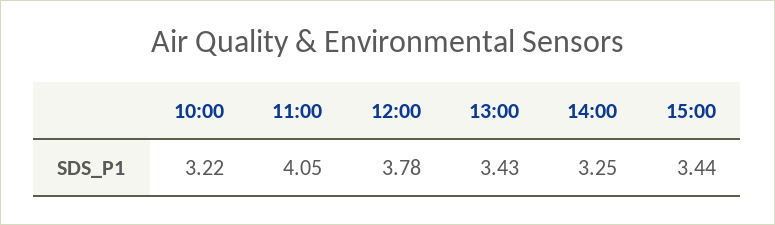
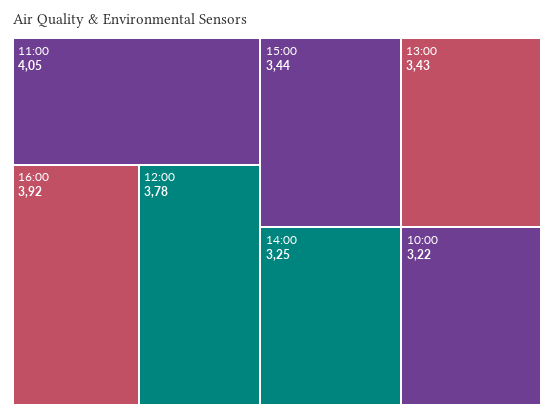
16:00: none -> 3.92

